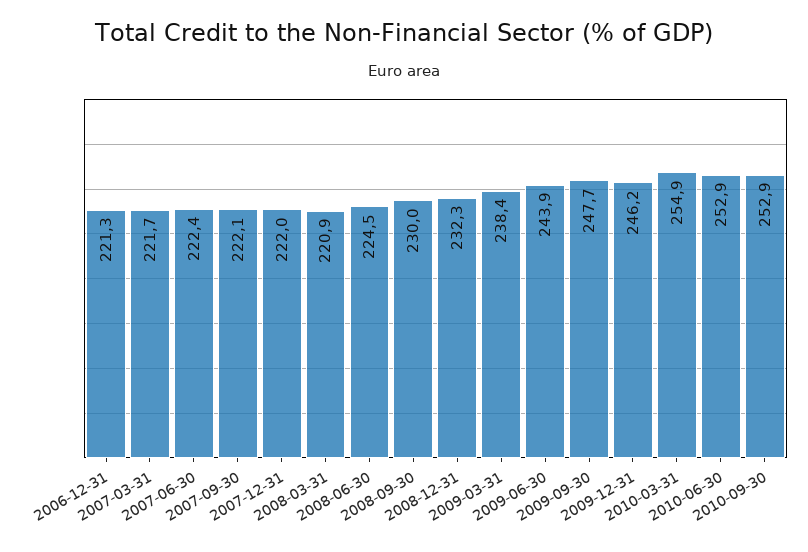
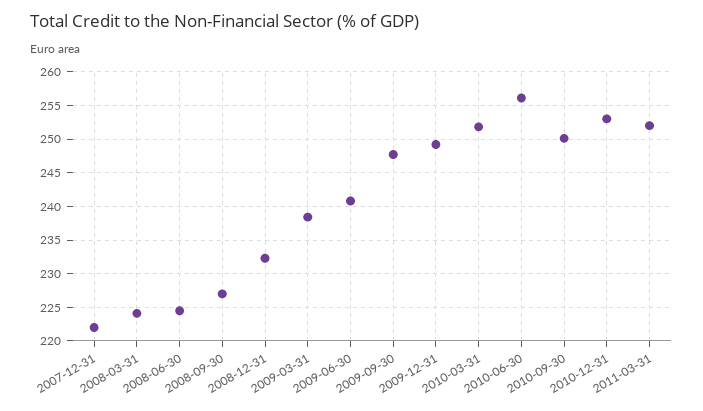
2006-12-31: 221.3 -> none
2007-03-31: 221.7 -> none
2007-06-30: 222.4 -> none
2007-09-30: 222.1 -> none
2008-03-31: 220.9 -> 224
2008-09-30: 230 -> 227
2009-06-30: 243.9 -> 241
2009-12-31: 246.2 -> 249
2010-03-31: 254.9 -> 252
2010-06-30: 252.9 -> 256
2010-09-30: 252.9 -> 250
2010-12-31: none -> 253
2011-03-31: none -> 252

